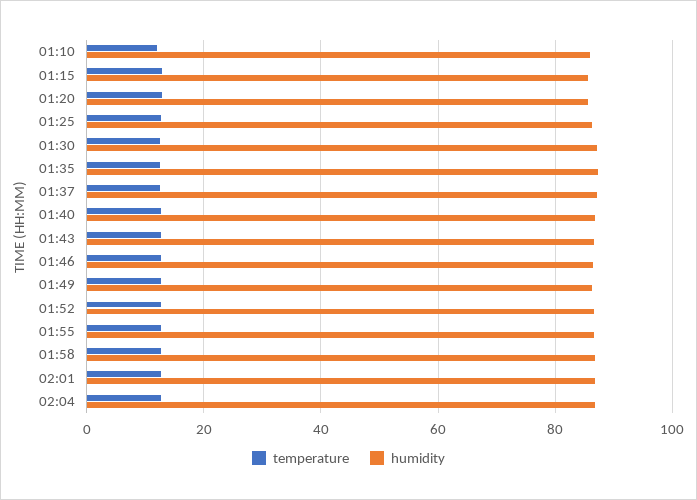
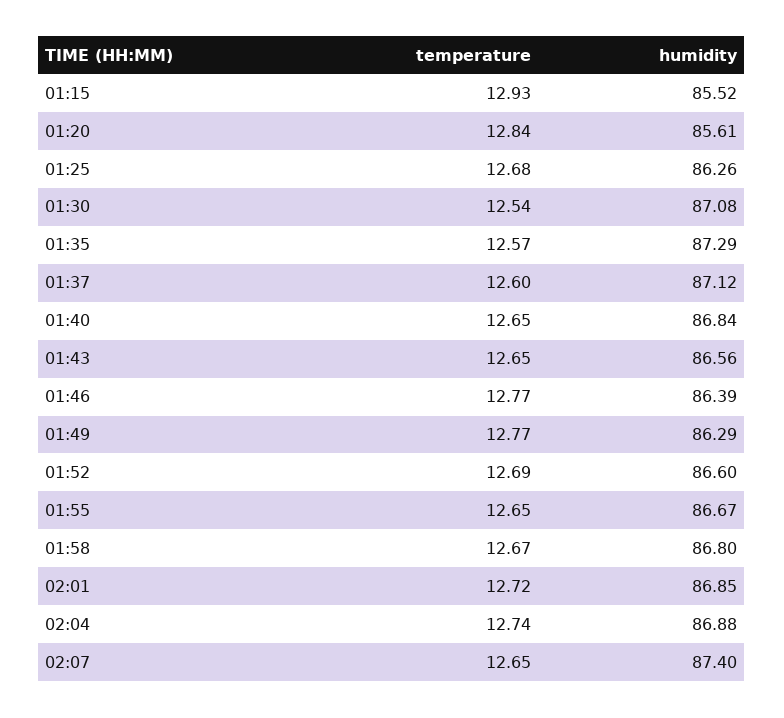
temperature, 01:10: 12 -> none
humidity, 01:10: 86 -> none
temperature, 02:07: none -> 12.65
humidity, 02:07: none -> 87.4

